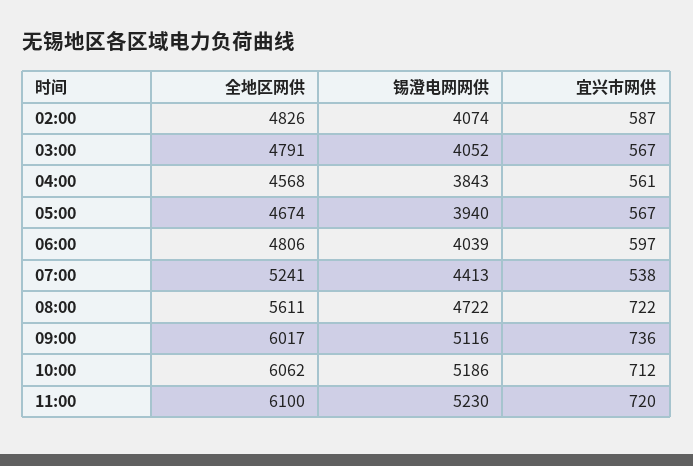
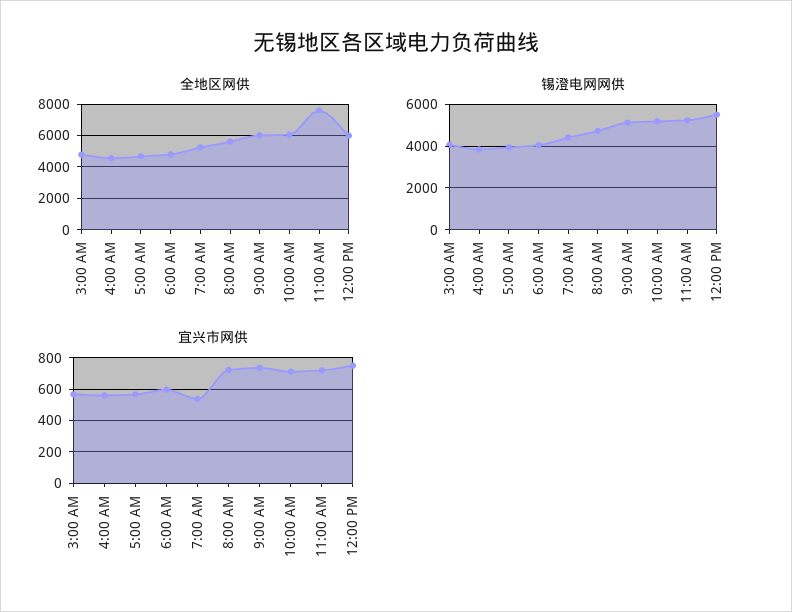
全地区网供, 02:00: 4826 -> none
锡澄电网网供, 02:00: 4074 -> none
宜兴市网供, 02:00: 587 -> none
全地区网供, 11:00: 6100 -> 7500
全地区网供, 12:00 PM: none -> 6000
锡澄电网网供, 12:00 PM: none -> 5500
宜兴市网供, 12:00 PM: none -> 750

